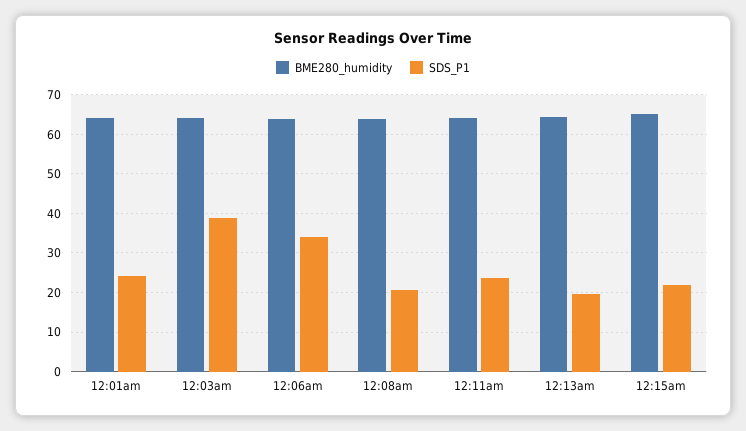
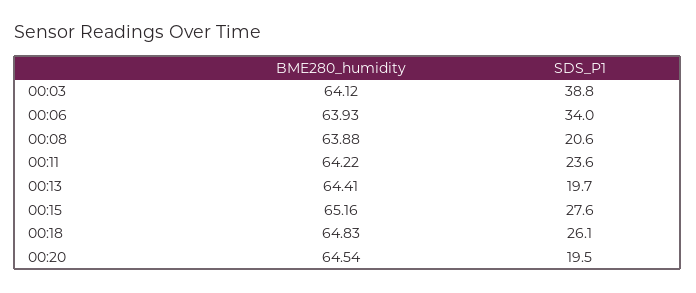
BME280_humidity, 12:01am: 64 -> none
SDS_P1, 12:01am: 24 -> none
SDS_P1, 12:15am: 22 -> 27.6
BME280_humidity, 00:18: none -> 64.83
SDS_P1, 00:18: none -> 26.1
BME280_humidity, 00:20: none -> 64.54
SDS_P1, 00:20: none -> 19.5

